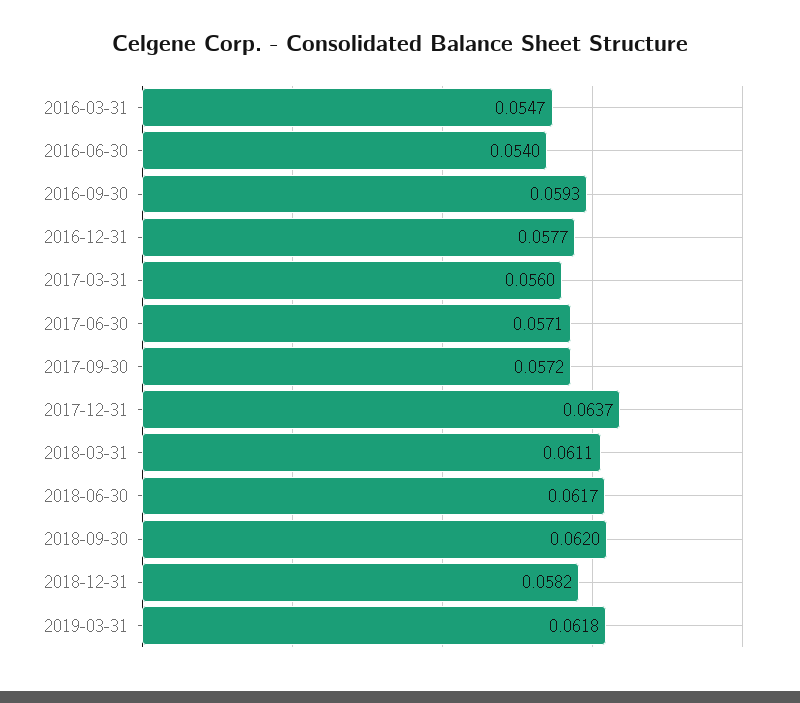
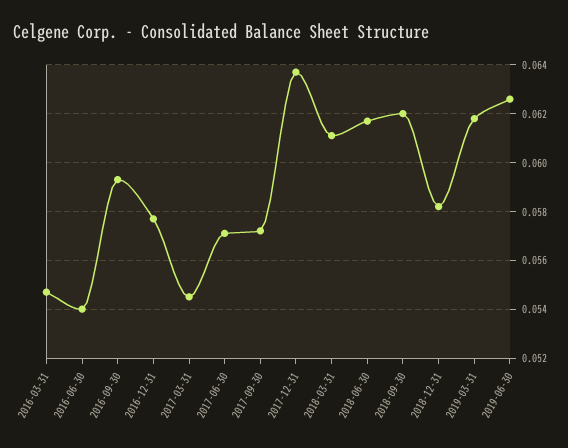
2017-03-31: 0.056 -> 0.0545
2019-06-30: none -> 0.0625

